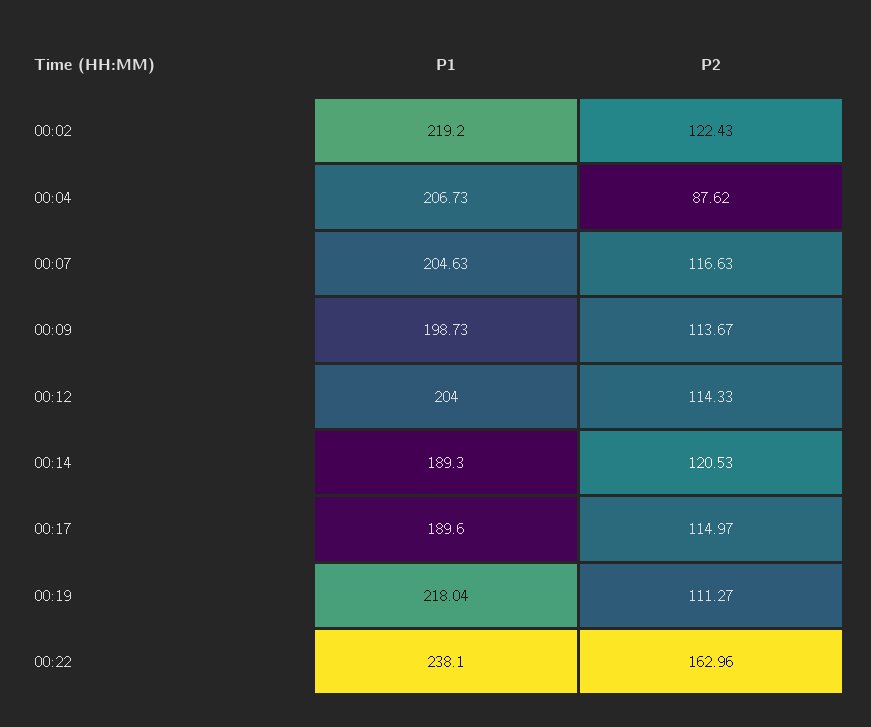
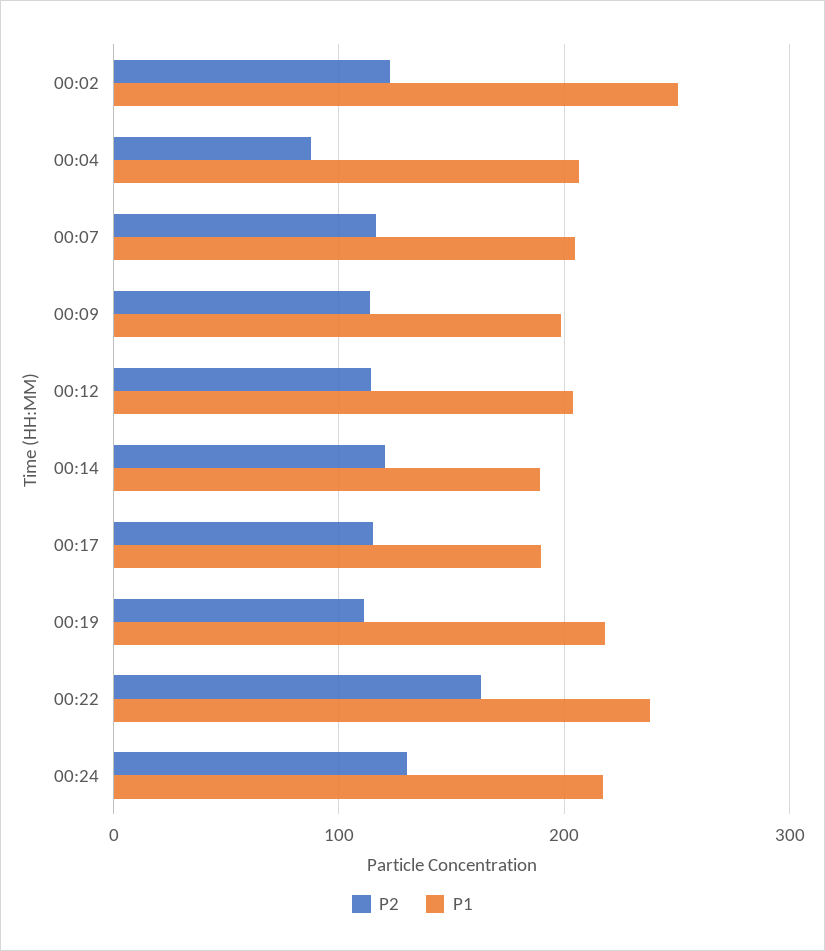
P1, 00:02: 219.2 -> 250
P2, 00:24: none -> 130
P1, 00:24: none -> 220

